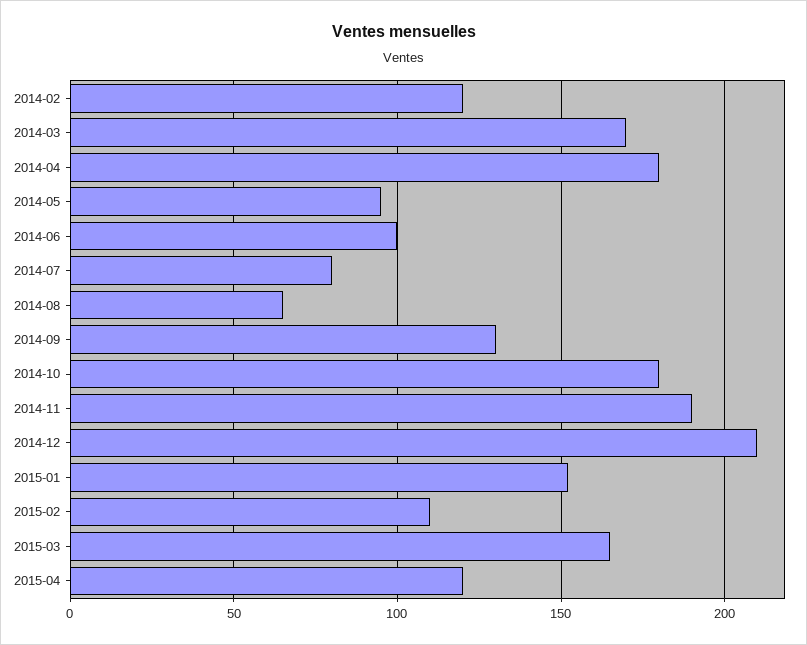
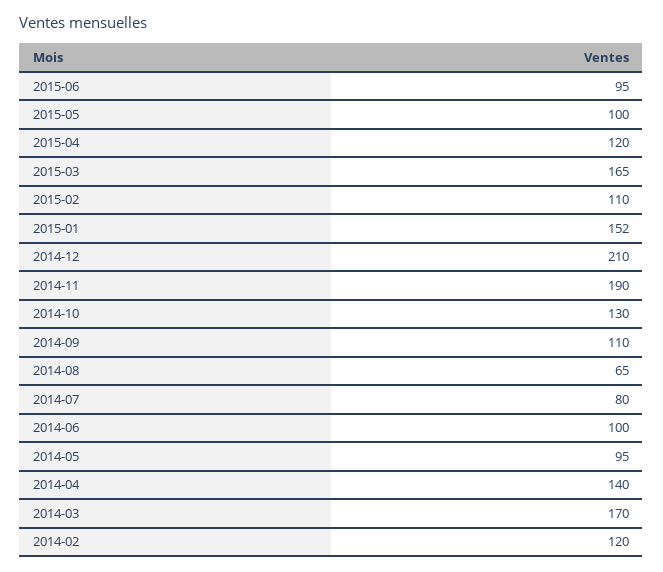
2014-04: 180 -> 140
2014-09: 130 -> 110
2014-10: 180 -> 130
2015-06: none -> 95
2015-05: none -> 100

